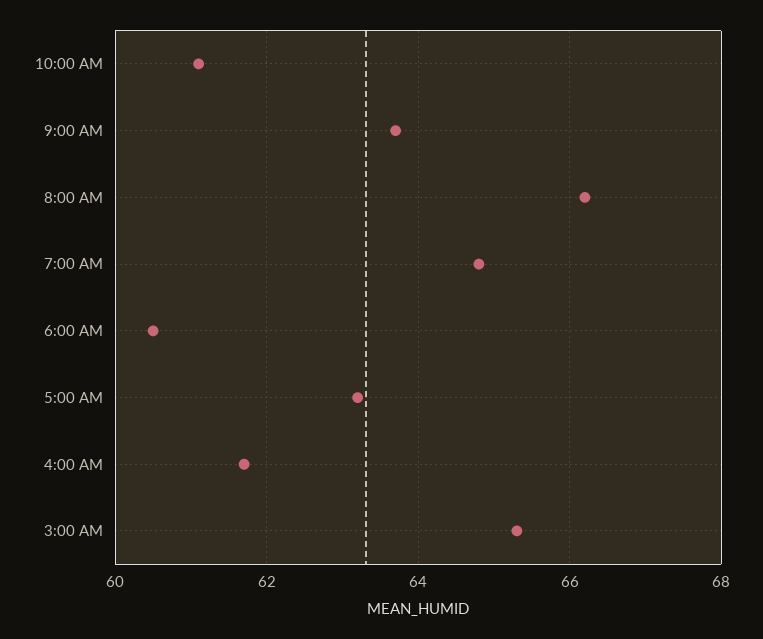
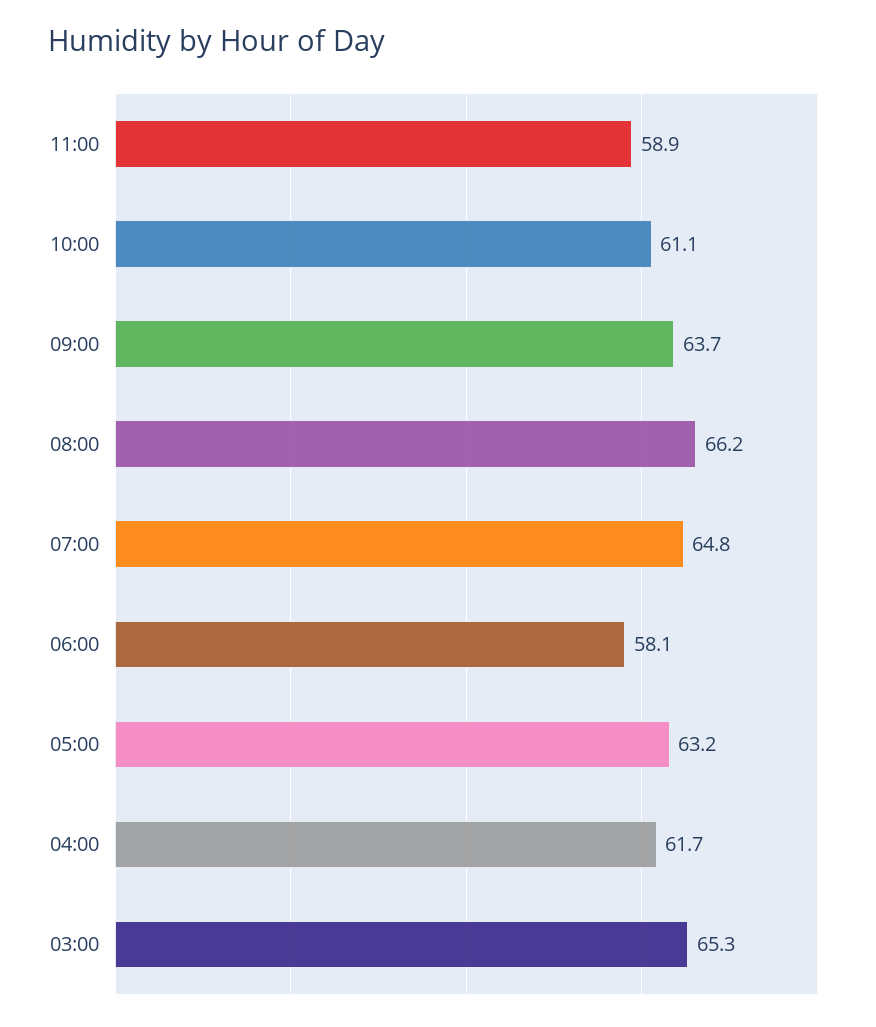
6:00 AM: 60.5 -> 58.1
11:00: none -> 58.9

